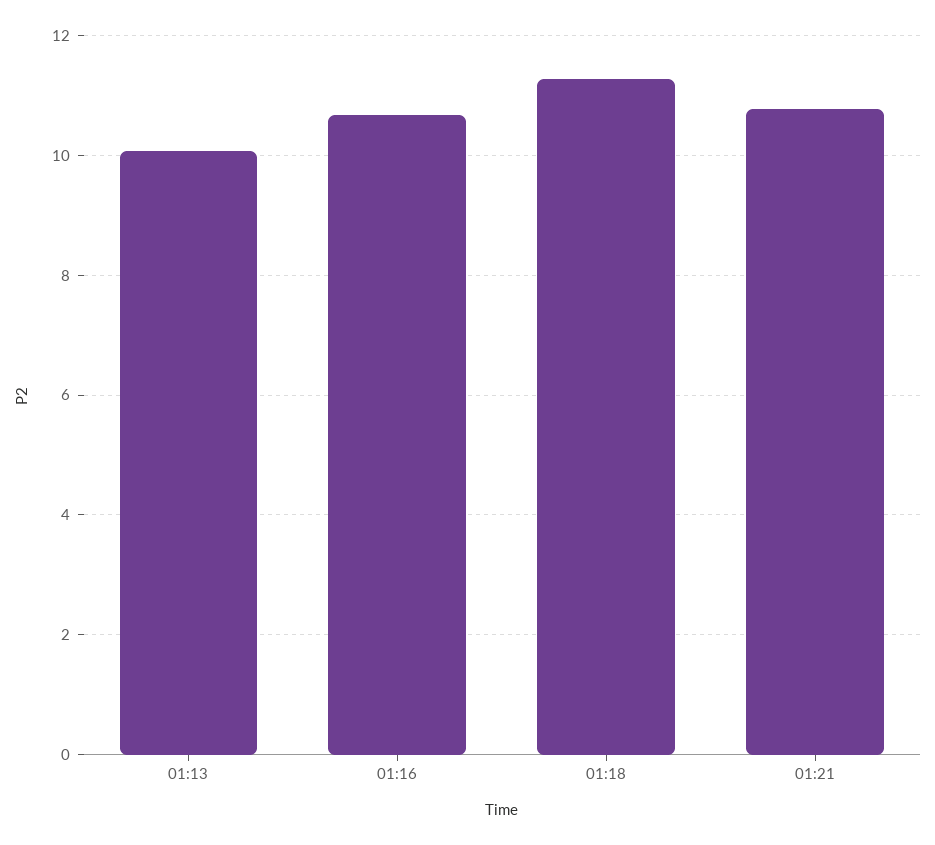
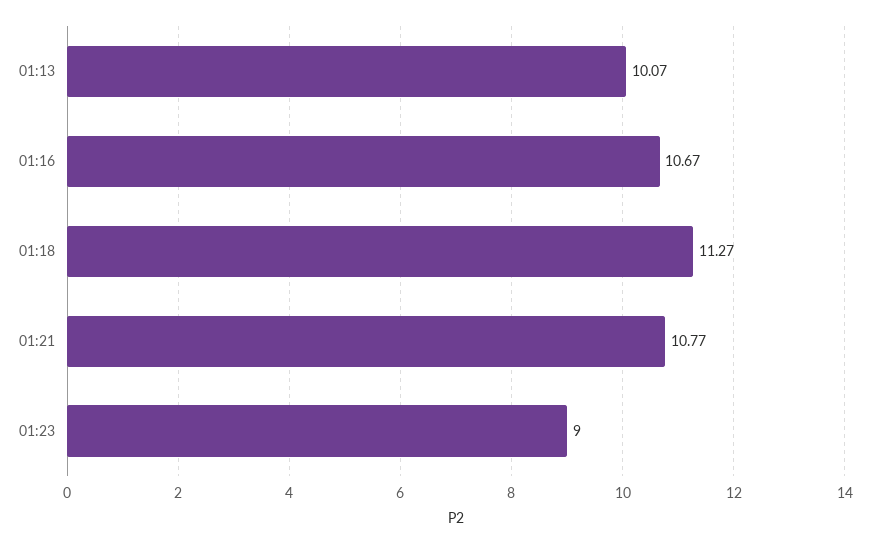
01:23: none -> 9

